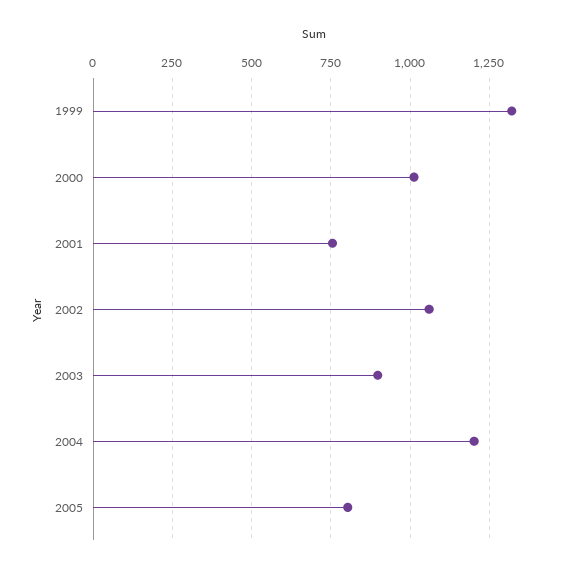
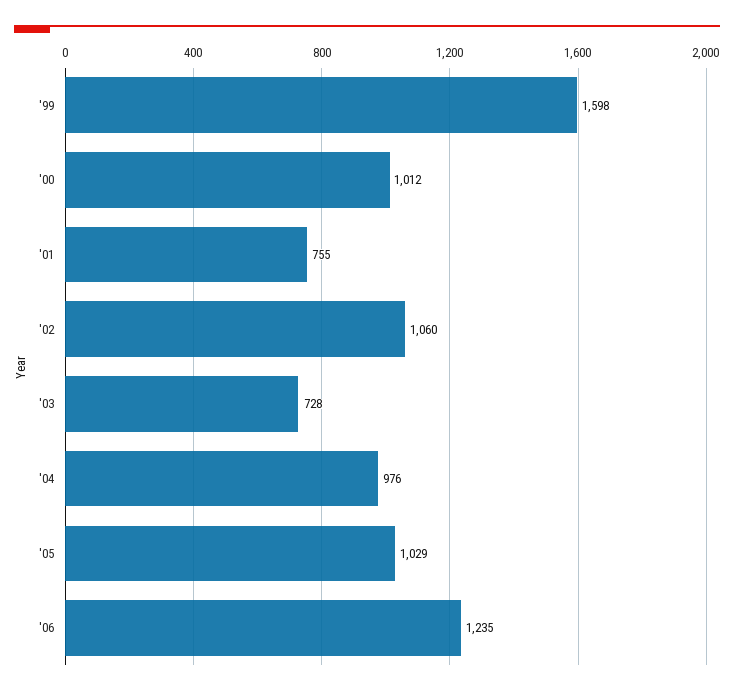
1999: 1325 -> 1598
2003: 900 -> 728
2004: 1200 -> 976
2005: 800 -> 1029
'06: none -> 1235

